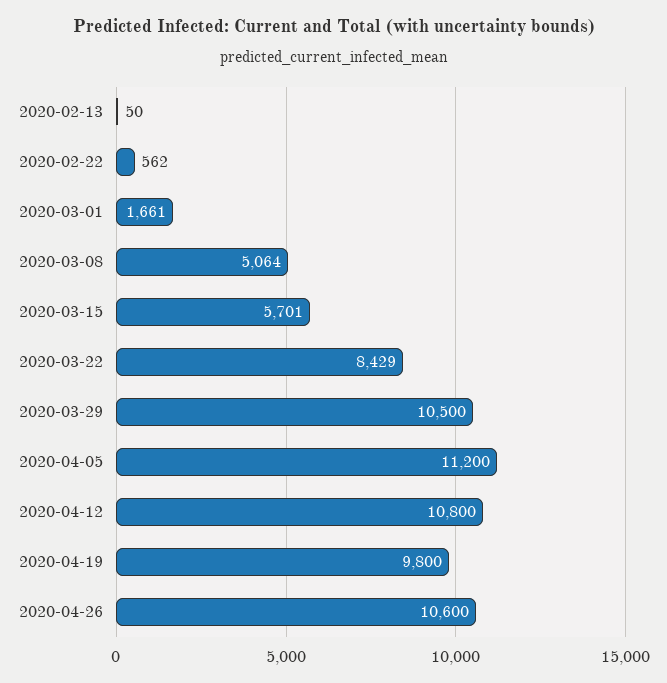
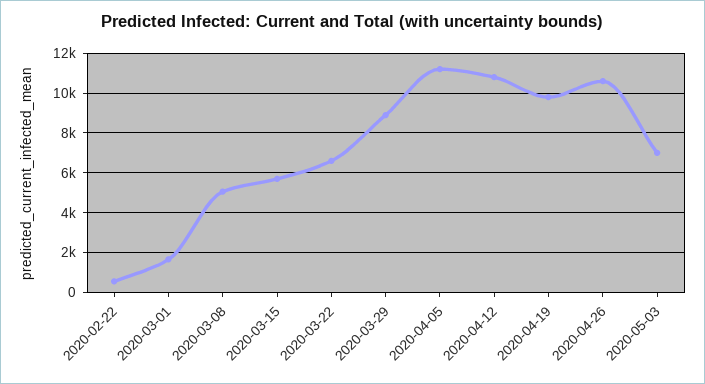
2020-02-13: 50 -> none
2020-03-22: 8429 -> 6500
2020-03-29: 10500 -> 9000
2020-05-03: none -> 7000

